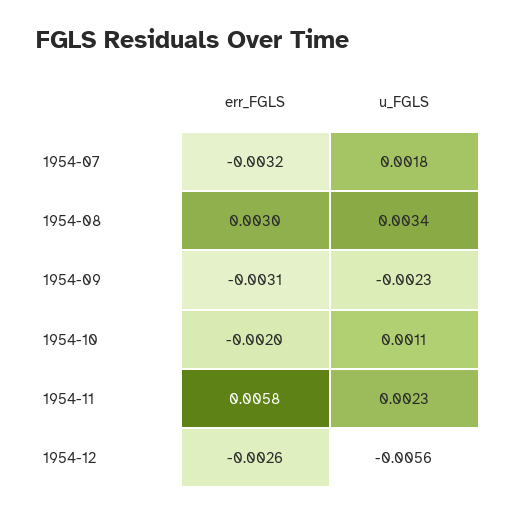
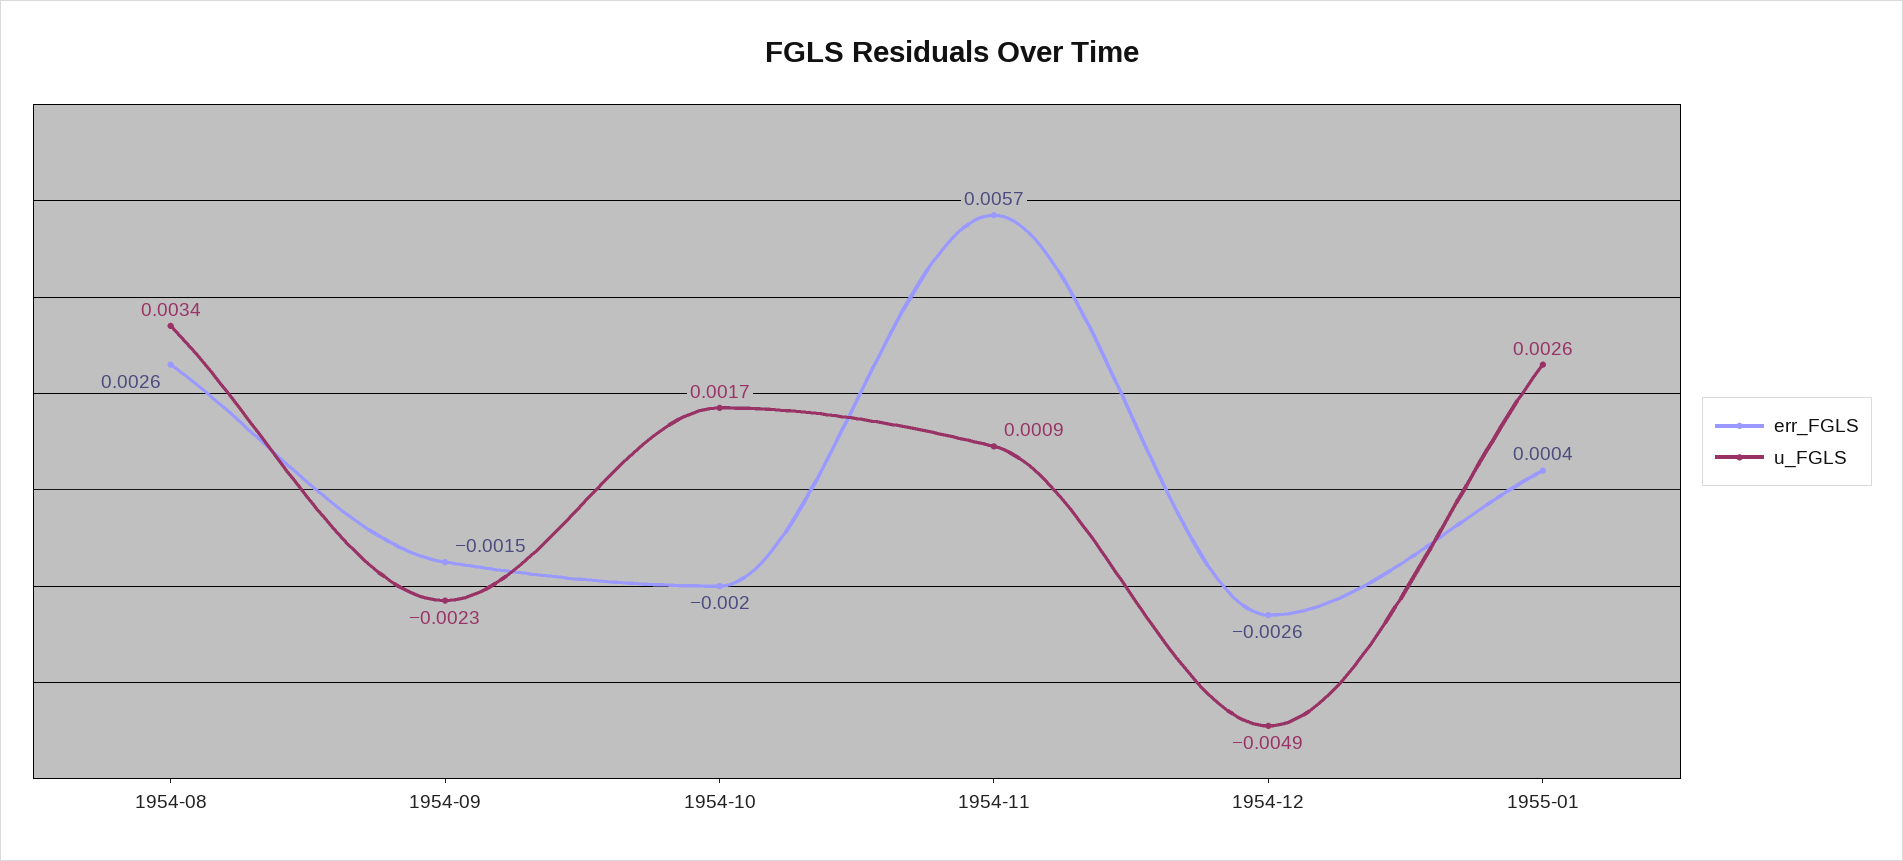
err_FGLS, 1954-07: -0.0032 -> none
u_FGLS, 1954-07: 0.0018 -> none
err_FGLS, 1954-08: 0.003 -> 0.0026
err_FGLS, 1954-09: -0.0031 -> -0.0015
u_FGLS, 1954-10: 0.0011 -> 0.0017
err_FGLS, 1954-11: 0.0058 -> 0.0057
u_FGLS, 1954-11: 0.0023 -> 0.0009
u_FGLS, 1954-12: -0.0056 -> -0.0049
err_FGLS, 1955-01: none -> 0.0004
u_FGLS, 1955-01: none -> 0.0026

